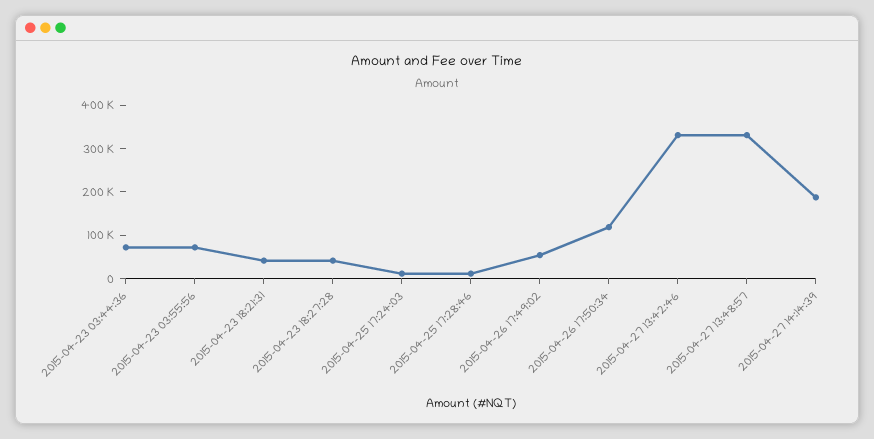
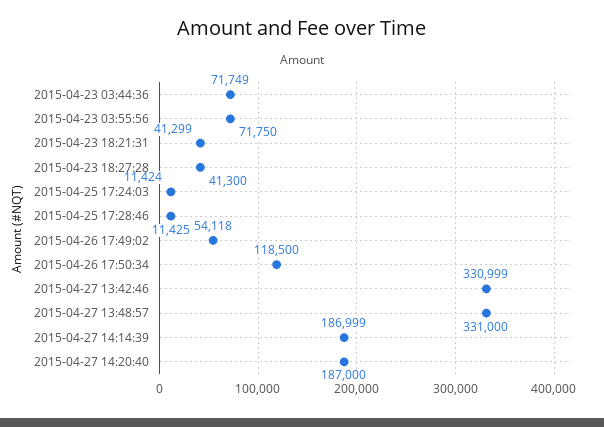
2015-04-27 14:20:40: none -> 187000

